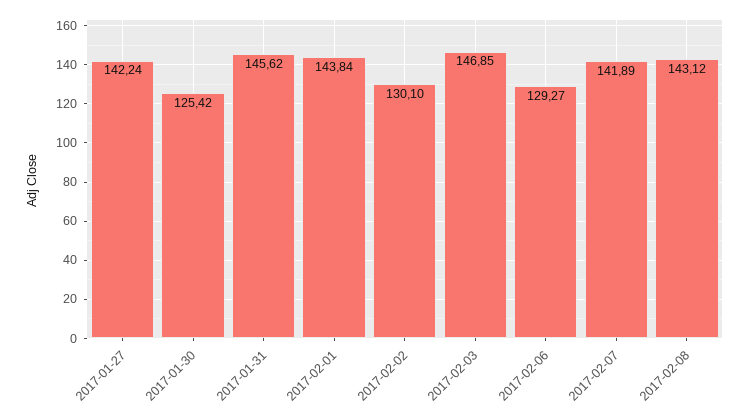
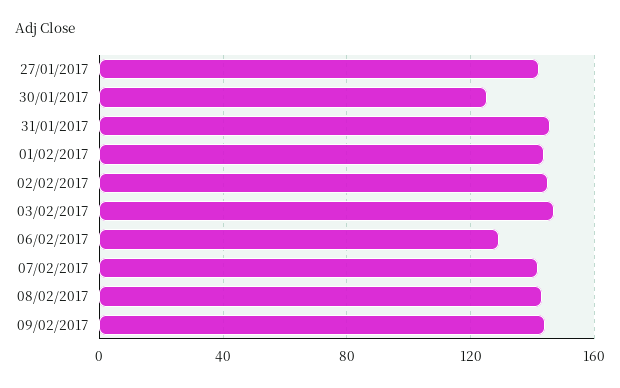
2017-02-02: 130.1 -> 145
09/02/2017: none -> 145

